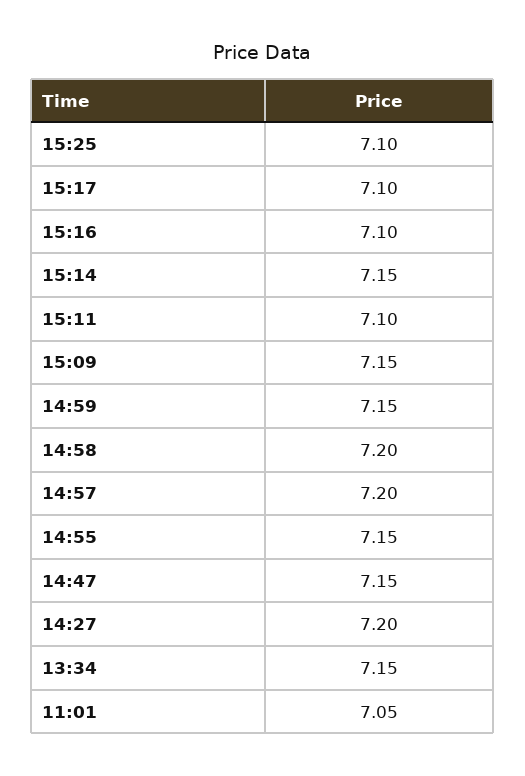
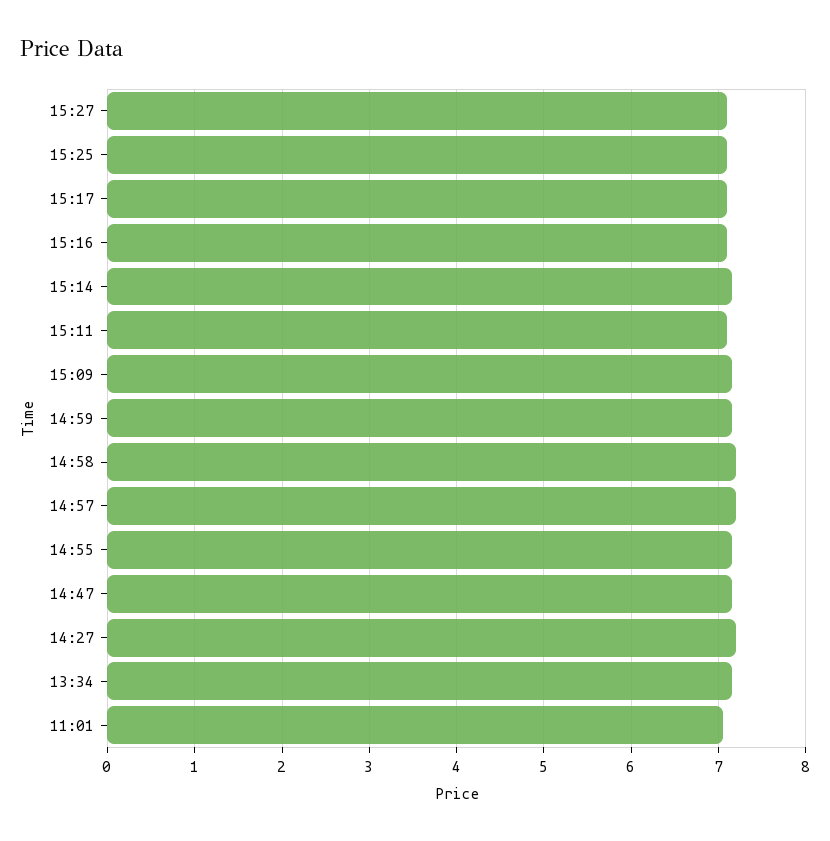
15:27: none -> 7.1

